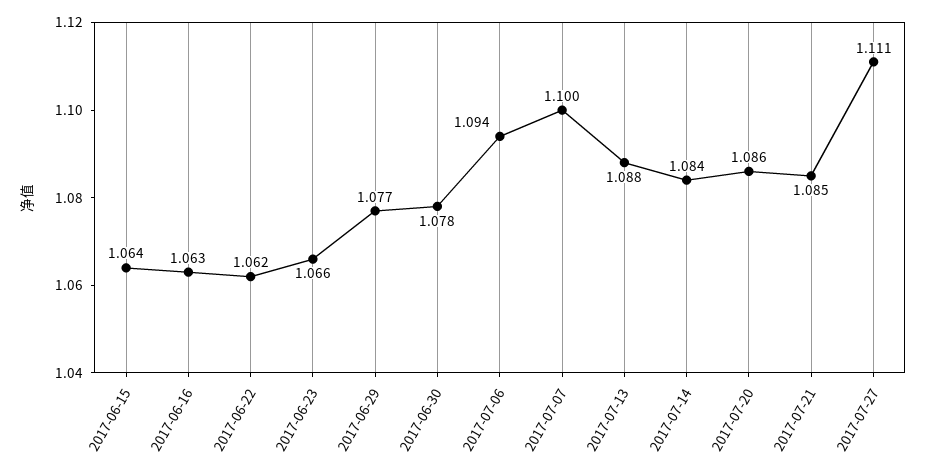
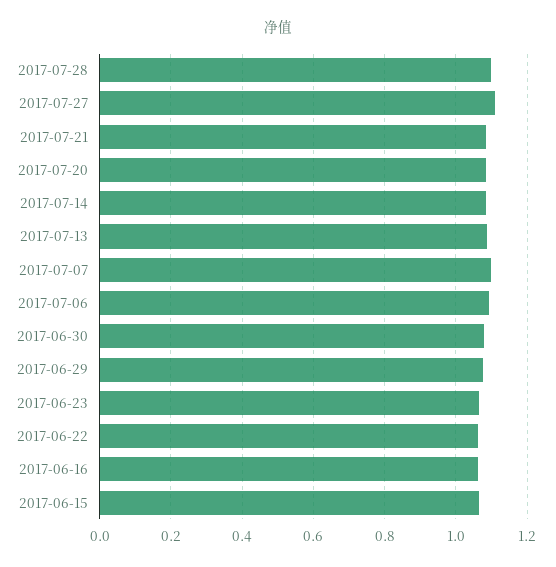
2017-07-28: none -> 1.1

